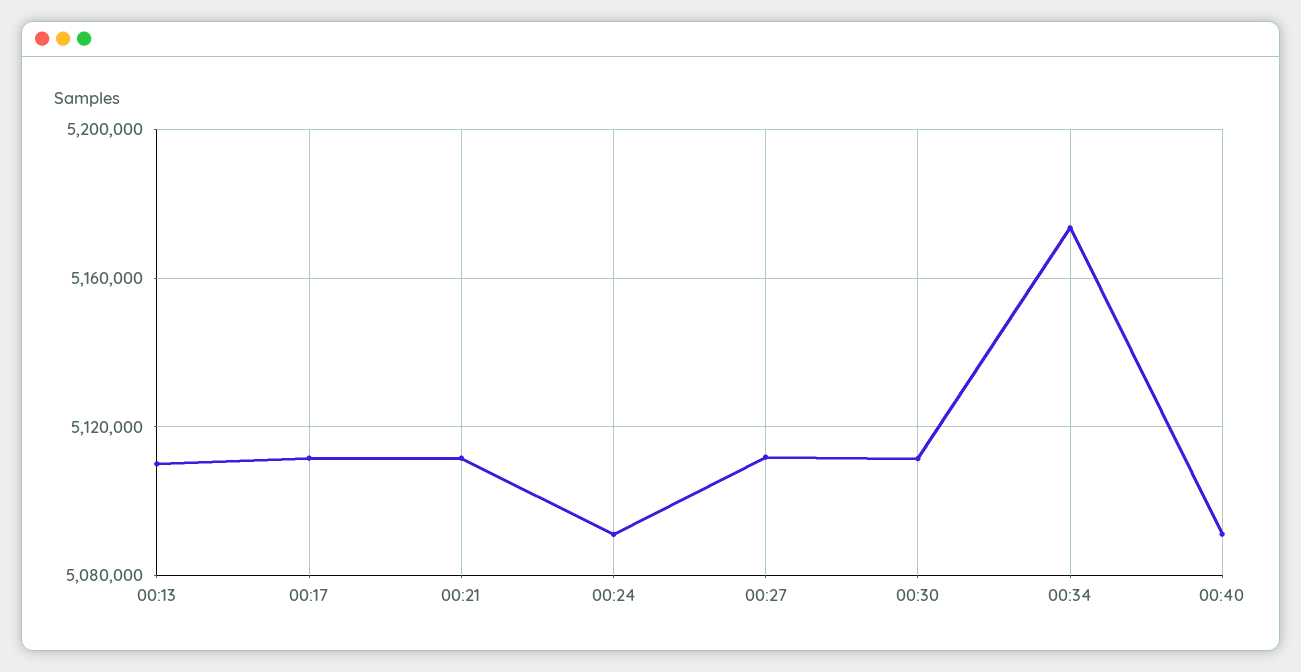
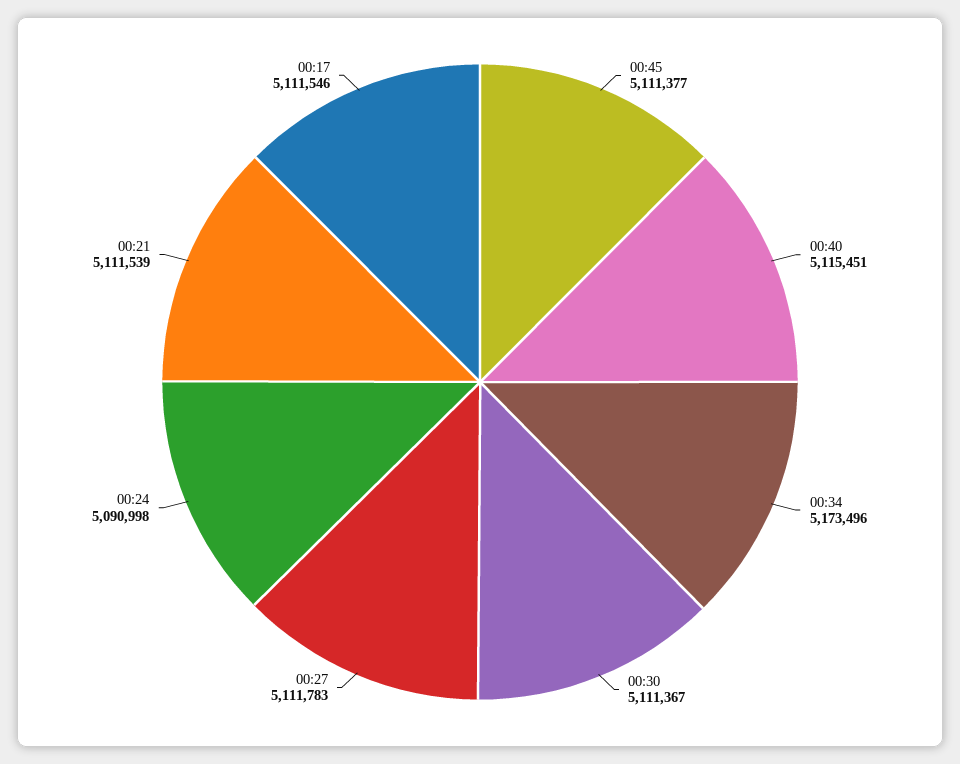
00:13: 5110000 -> none
00:40: 5090000 -> 5115451
00:45: none -> 5111377

